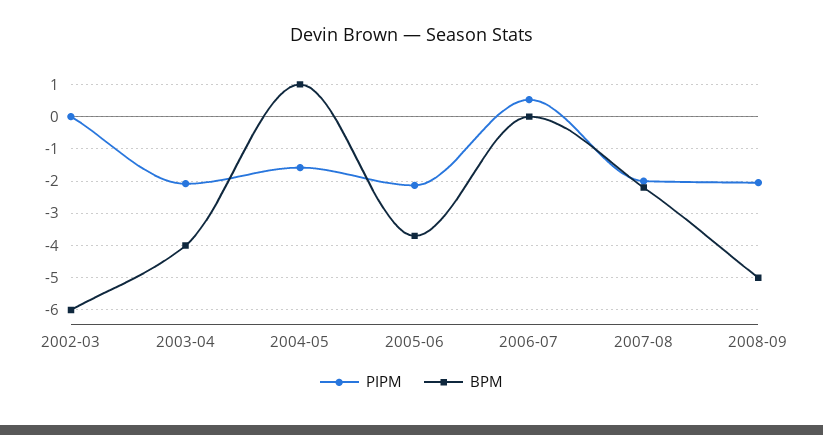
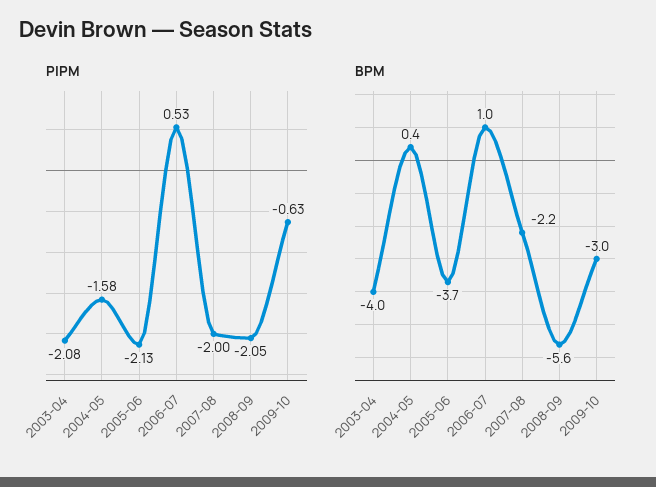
PIPM, 2002-03: 0 -> none
BPM, 2002-03: -6 -> none
BPM, 2004-05: 1 -> 0.4
BPM, 2006-07: 0 -> 1
BPM, 2008-09: -5 -> -5.6
PIPM, 2009-10: none -> -0.63
BPM, 2009-10: none -> -3

